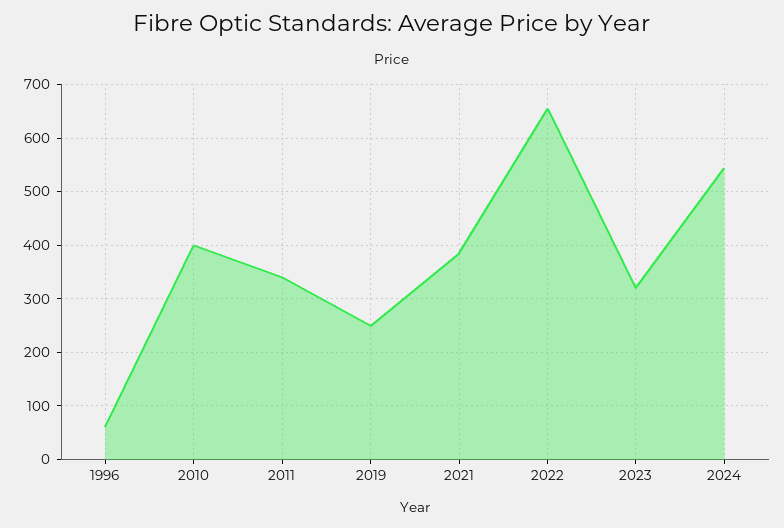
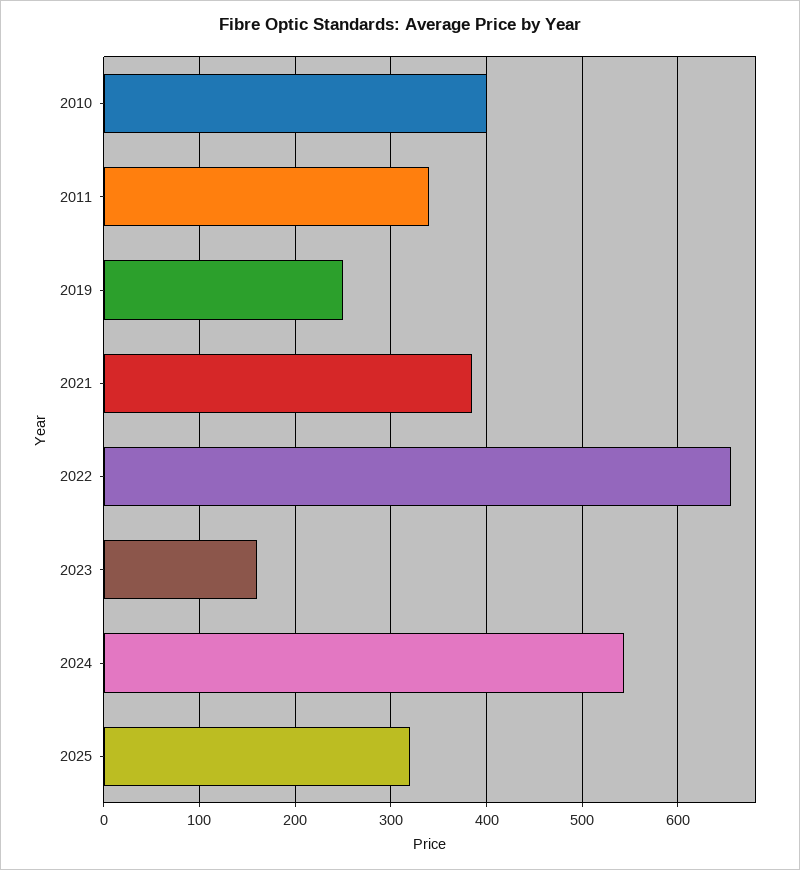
1996: 60 -> none
2023: 320 -> 160
2025: none -> 320

